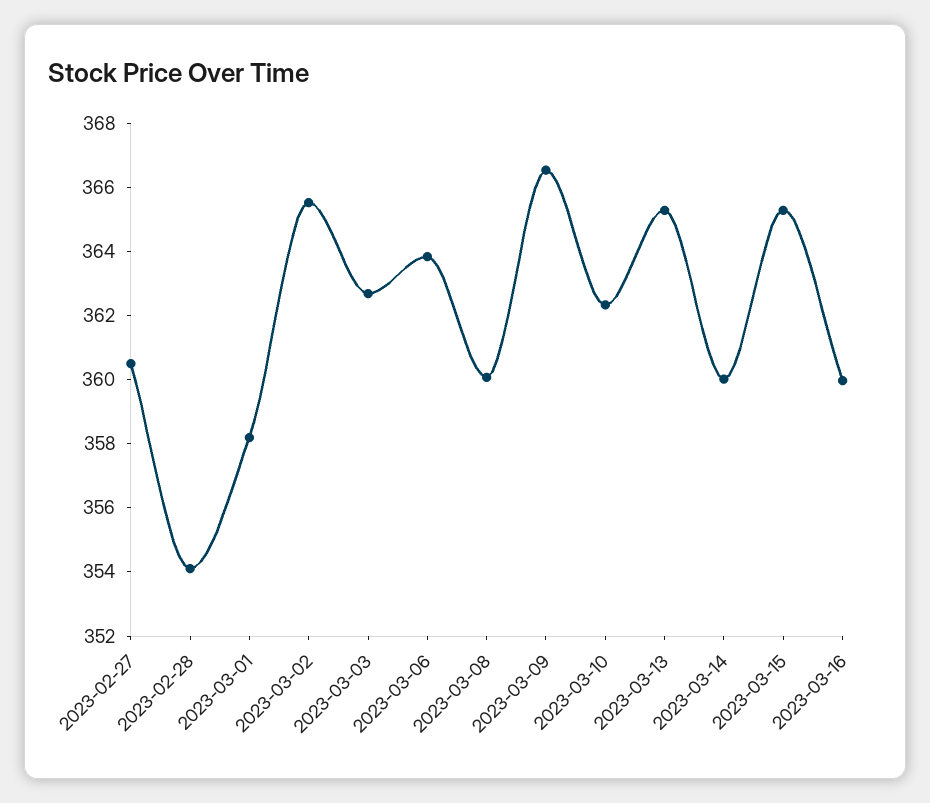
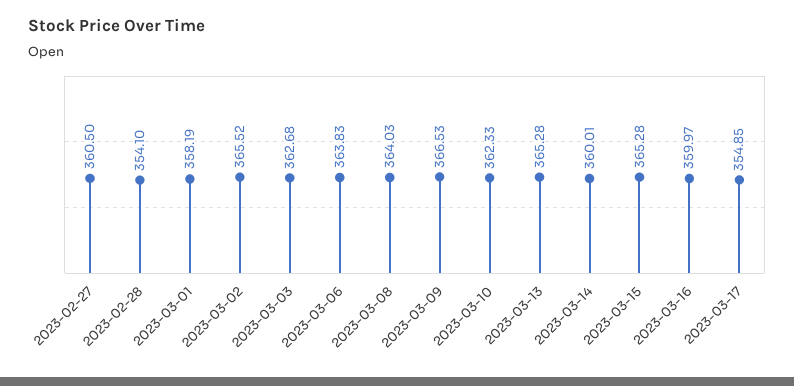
2023-03-08: 360 -> 364.03
2023-03-17: none -> 354.85

